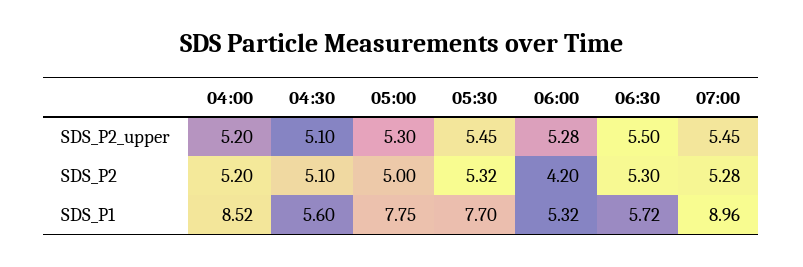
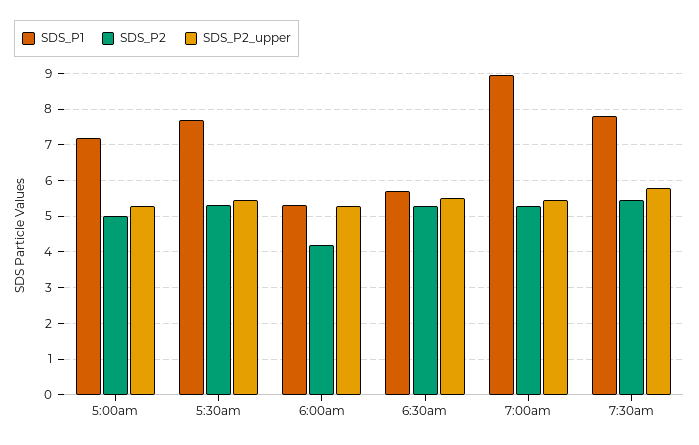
SDS_P2_upper, 04:00: 5.2 -> none
SDS_P2_upper, 04:30: 5.1 -> none
SDS_P2, 04:00: 5.2 -> none
SDS_P2, 04:30: 5.1 -> none
SDS_P1, 04:00: 8.52 -> none
SDS_P1, 04:30: 5.6 -> none
SDS_P1, 05:00: 7.75 -> 7.2
SDS_P1, 7:30am: none -> 7.8
SDS_P2, 7:30am: none -> 5.4
SDS_P2_upper, 7:30am: none -> 5.8

